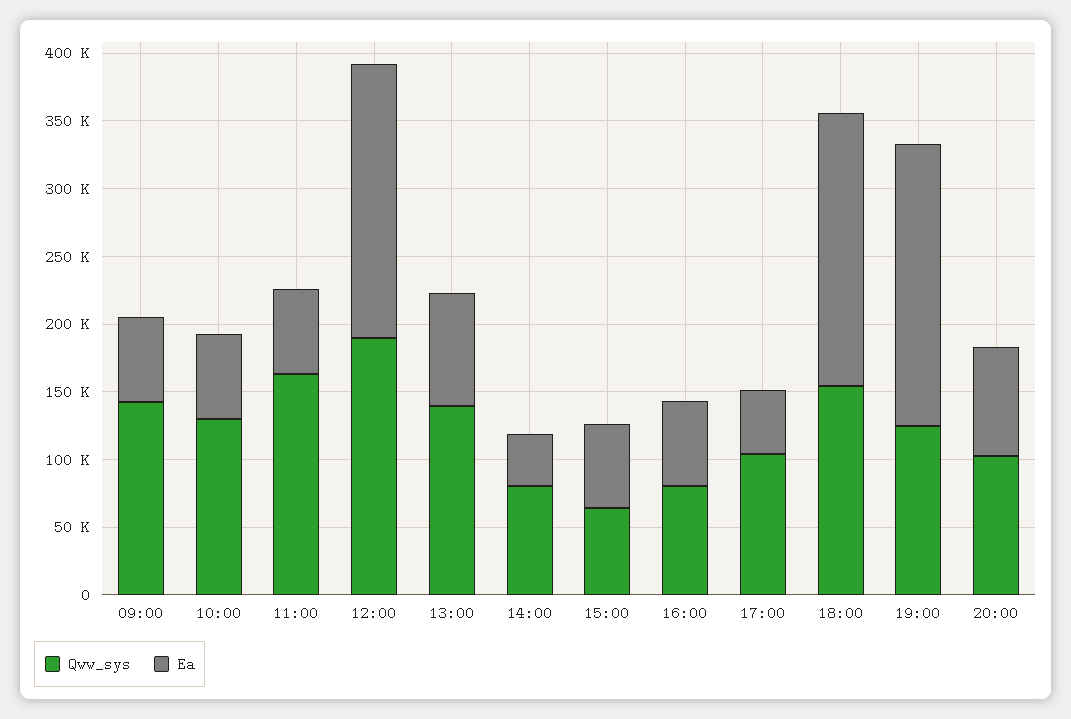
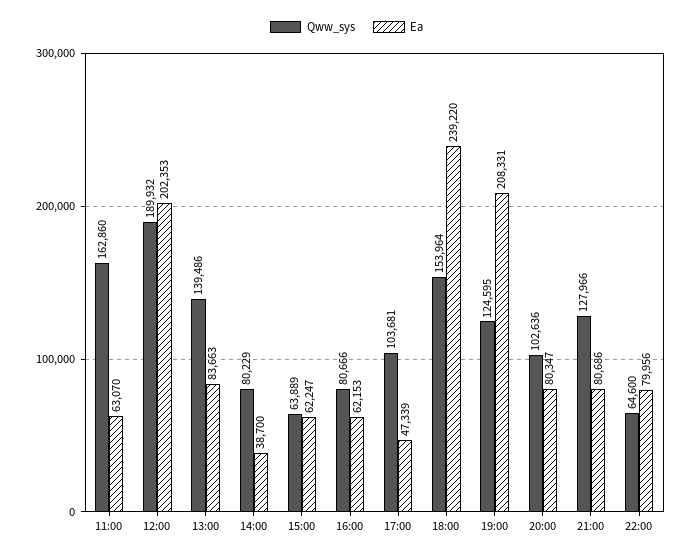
Qww_sys, 09:00: 140000 -> none
Ea, 09:00: 60000 -> none
Qww_sys, 10:00: 130000 -> none
Ea, 10:00: 60000 -> none
Ea, 18:00: 200000 -> 239220
Qww_sys, 21:00: none -> 127966
Ea, 21:00: none -> 80686
Qww_sys, 22:00: none -> 64600
Ea, 22:00: none -> 79956

